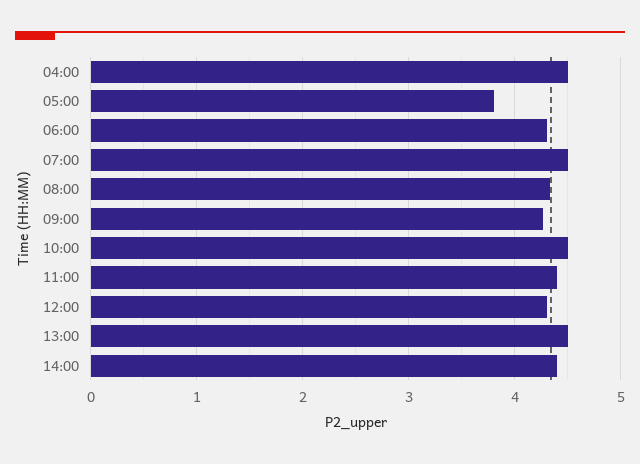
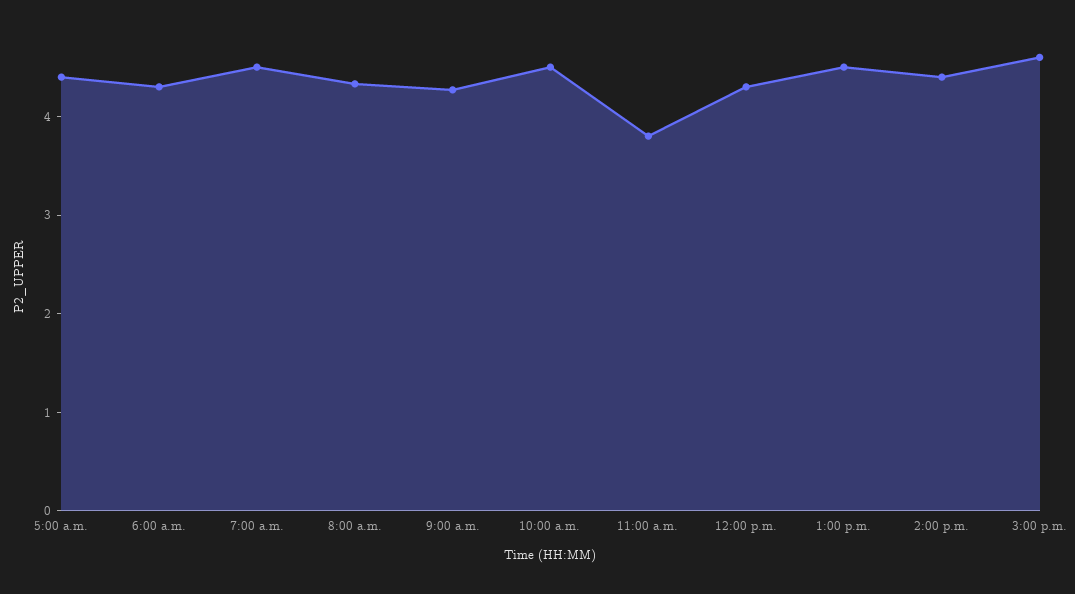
04:00: 4.5 -> none
05:00: 3.8 -> 4.4
11:00: 4.4 -> 3.8
3:00 p.m.: none -> 4.6

